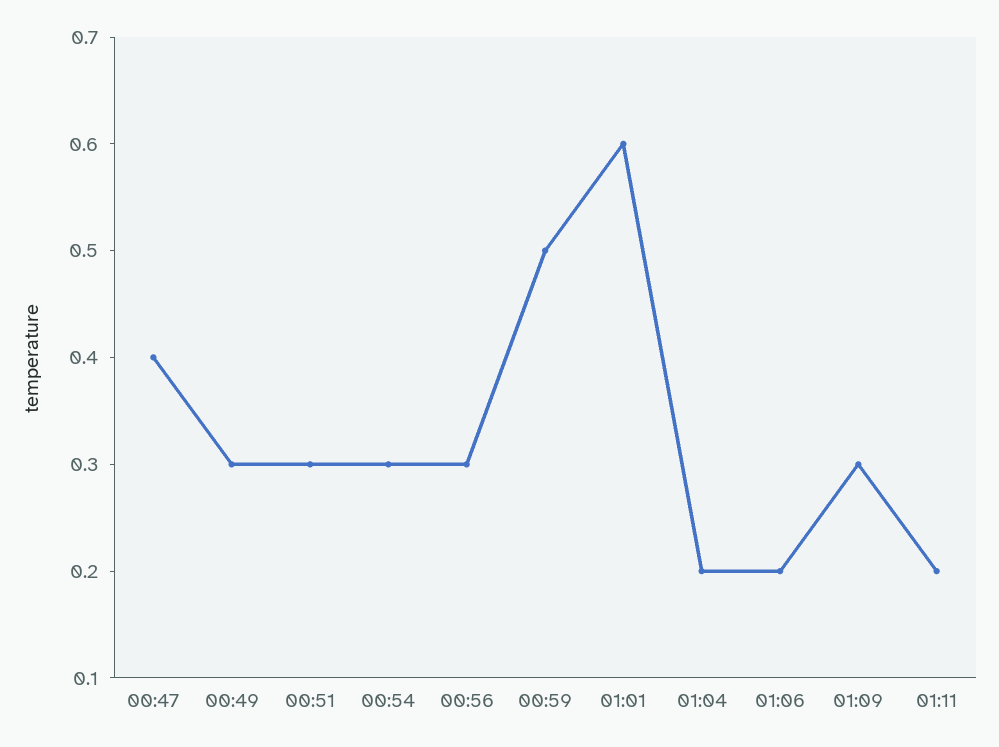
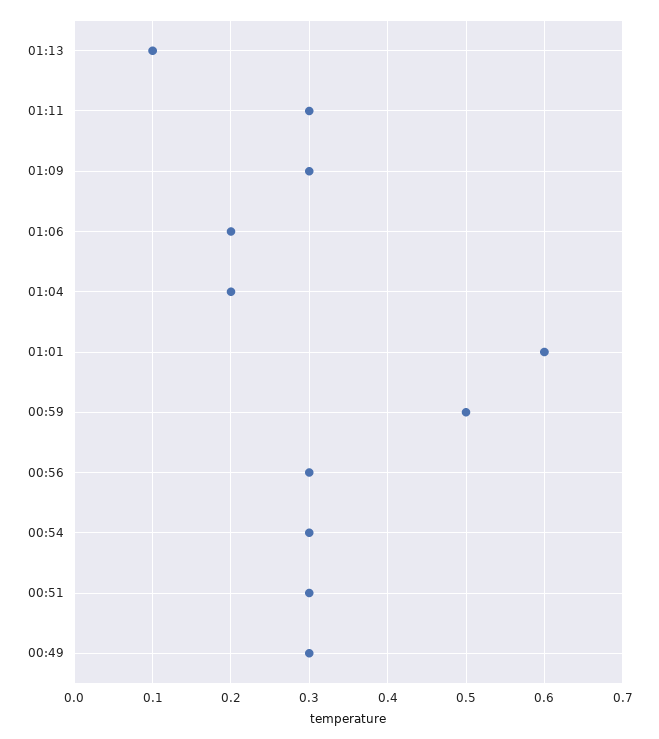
00:47: 0.4 -> none
01:11: 0.2 -> 0.3
01:13: none -> 0.1

